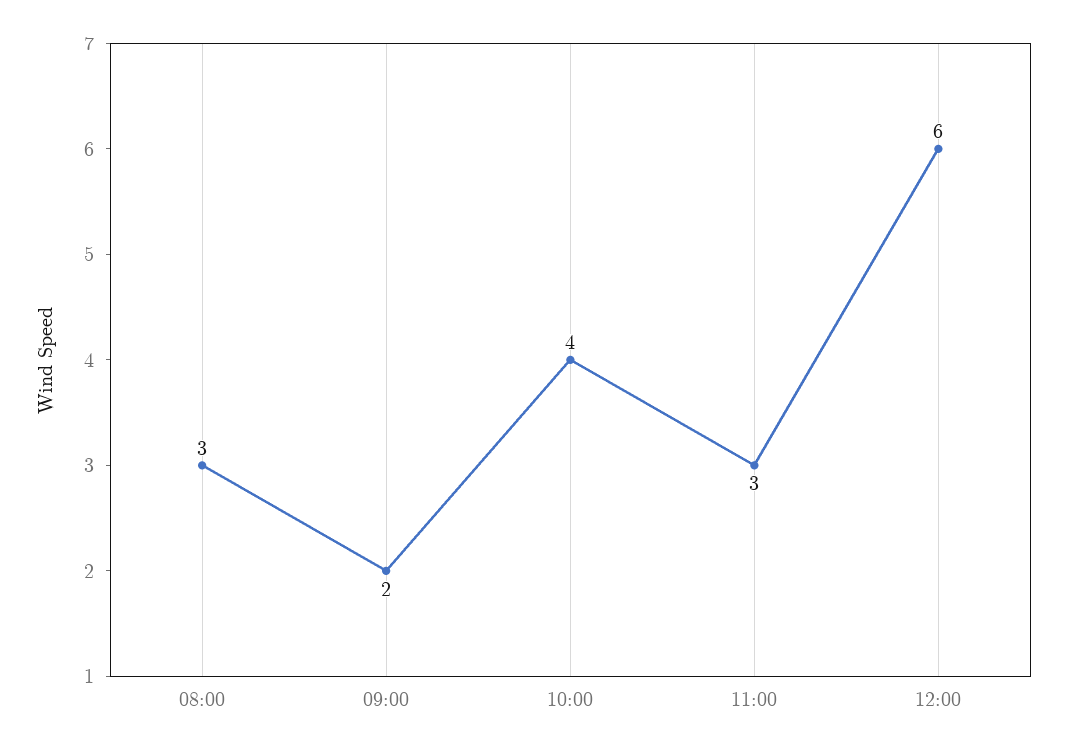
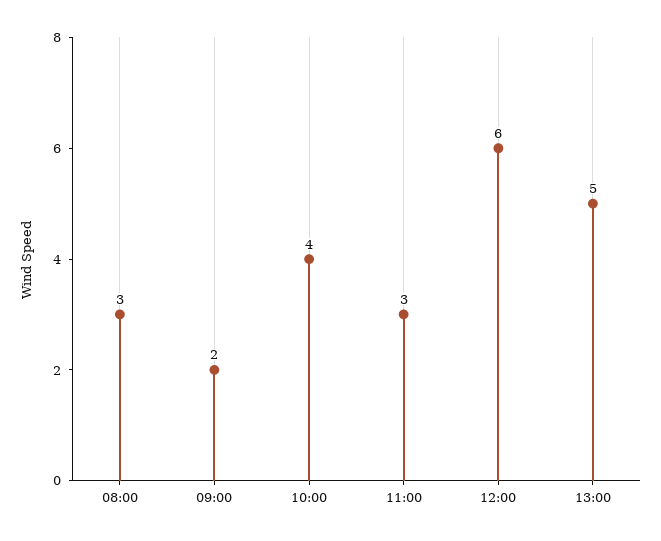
13:00: none -> 5

